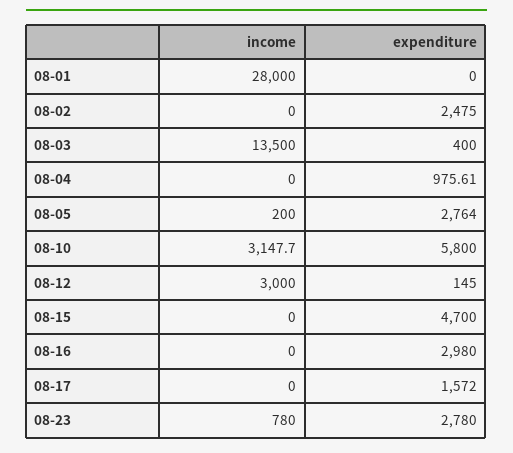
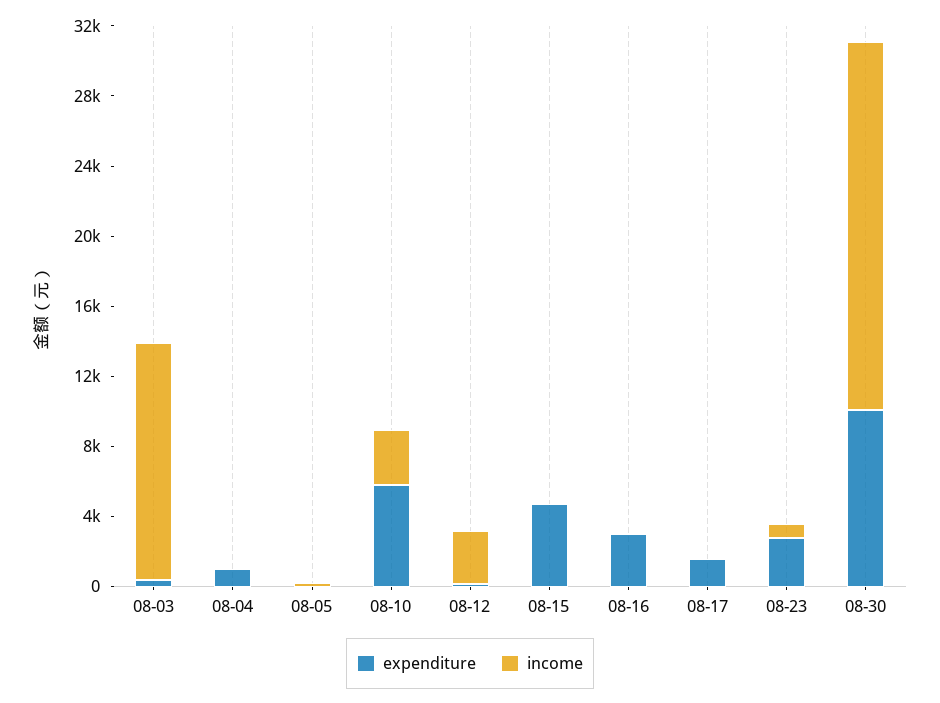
income, 08-01: 28000 -> none
expenditure, 08-01: 0 -> none
income, 08-02: 0 -> none
expenditure, 08-02: 2475 -> none
expenditure, 08-05: 2764 -> 0
expenditure, 08-30: none -> 10000
income, 08-30: none -> 21000

